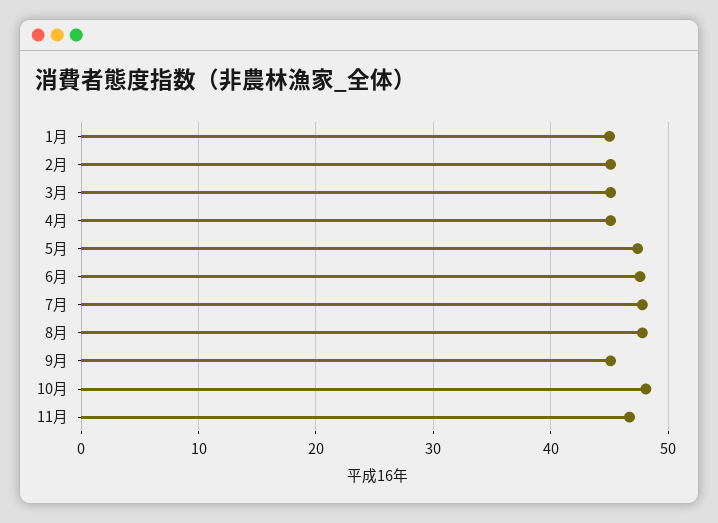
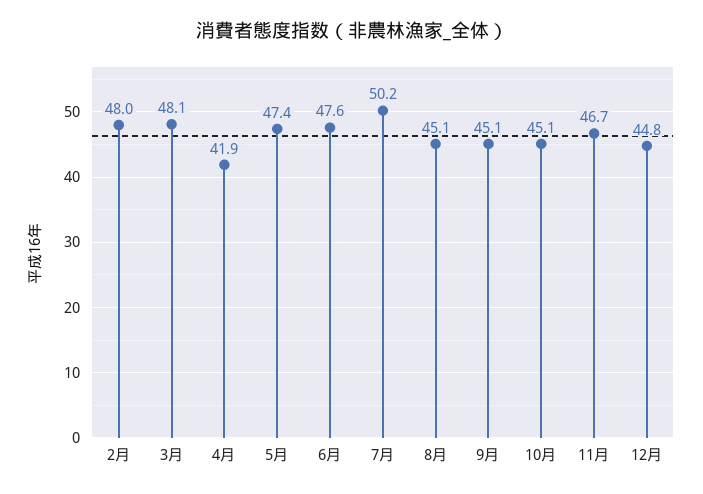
1月: 45 -> none
2月: 45 -> 48
3月: 45 -> 48.1
4月: 45 -> 41.9
7月: 48 -> 50.2
8月: 48 -> 45.1
10月: 48 -> 45.1
12月: none -> 44.8

